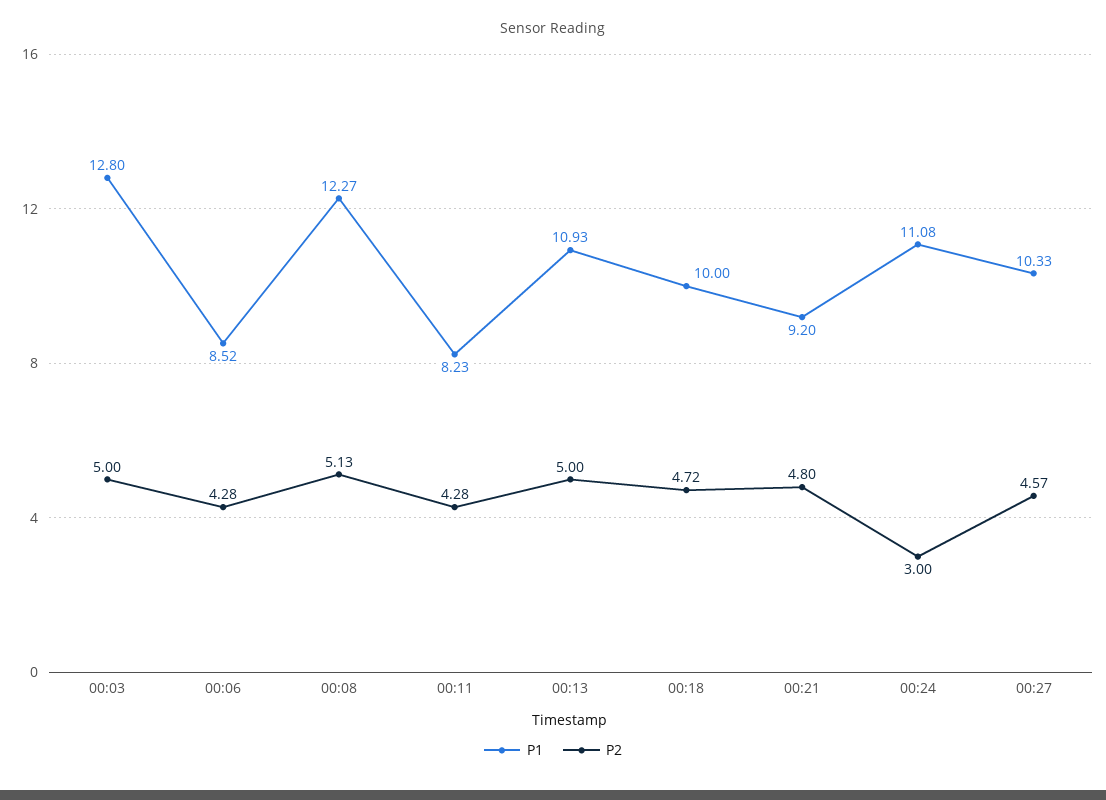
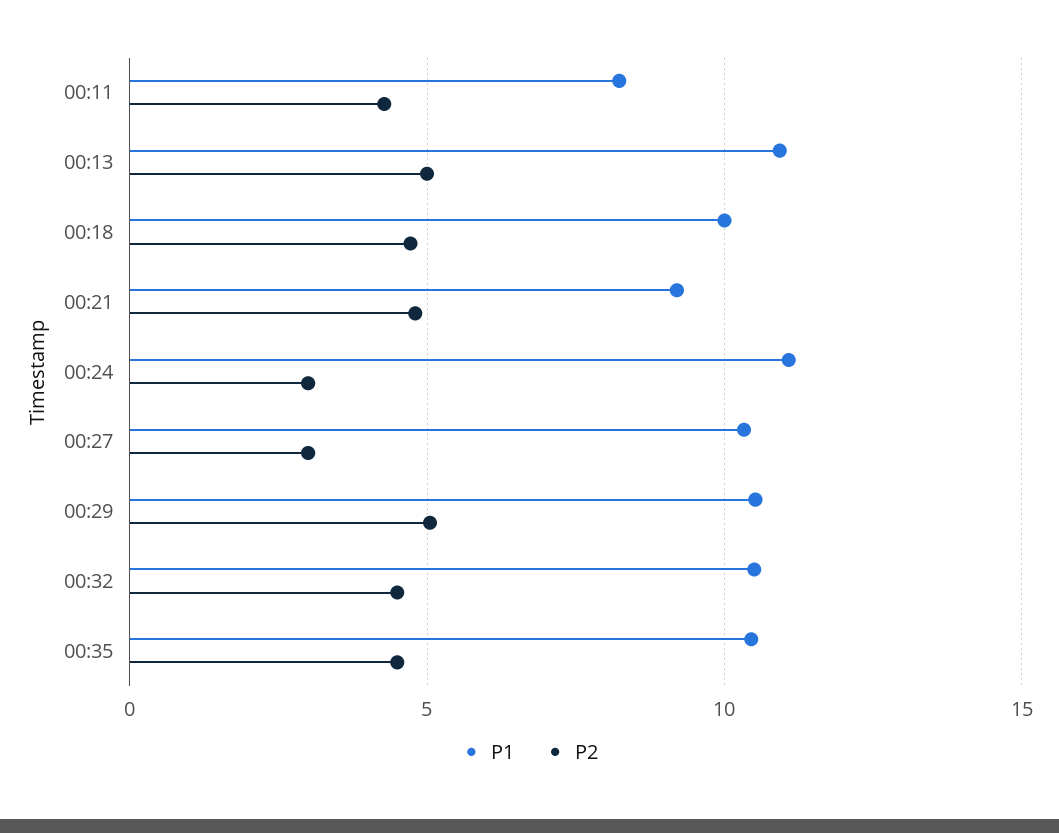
P1, 00:03: 12.8 -> none
P2, 00:03: 5 -> none
P1, 00:06: 8.52 -> none
P2, 00:06: 4.28 -> none
P1, 00:08: 12.27 -> none
P2, 00:08: 5.13 -> none
P2, 00:27: 4.57 -> 3
P1, 00:29: none -> 10.5
P2, 00:29: none -> 5
P1, 00:32: none -> 10.5
P2, 00:32: none -> 4.5
P1, 00:35: none -> 10.5
P2, 00:35: none -> 4.5

